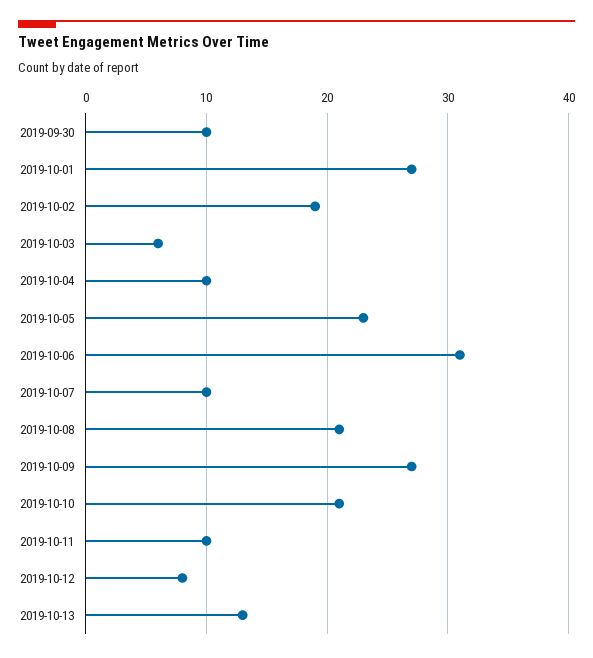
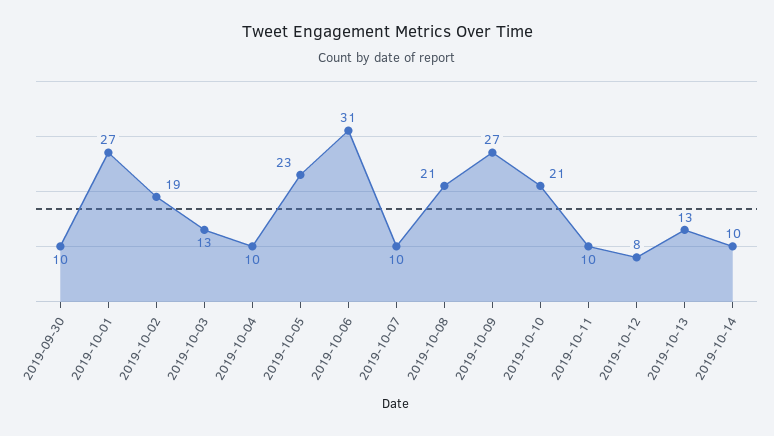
2019-10-03: 6 -> 13
2019-10-14: none -> 10

